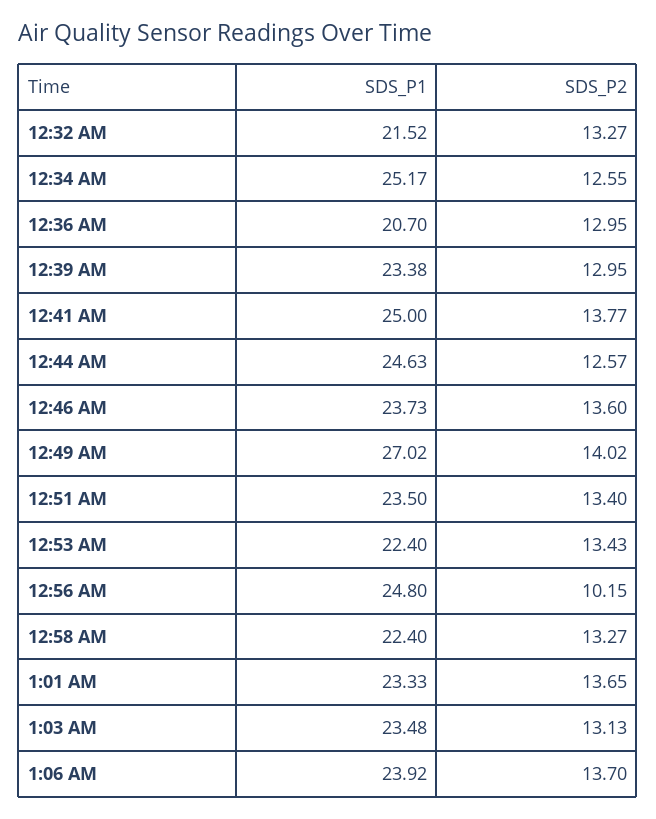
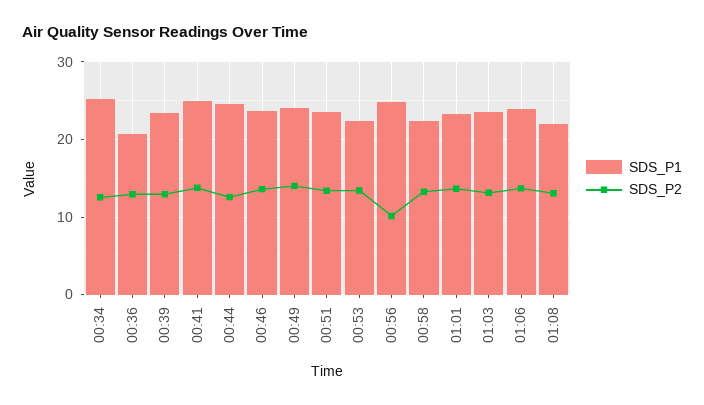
SDS_P1, 12:32 AM: 21.52 -> none
SDS_P2, 12:32 AM: 13.27 -> none
SDS_P1, 12:49 AM: 27.02 -> 24
SDS_P1, 01:08: none -> 22
SDS_P2, 01:08: none -> 13

